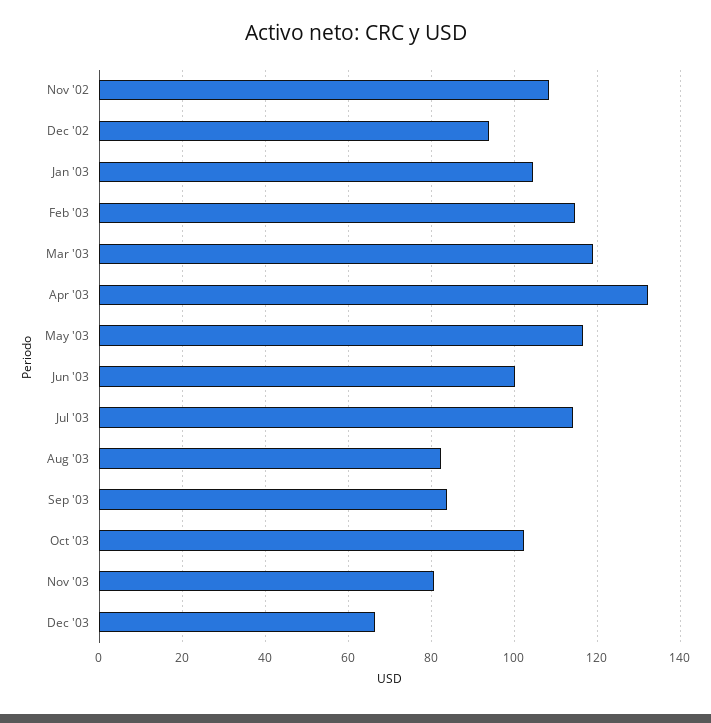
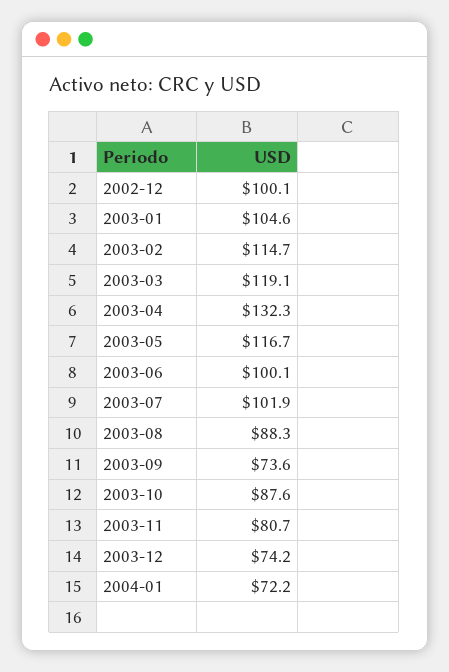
Nov '02: 108 -> none
Dec '02: 94 -> 100.1
Jul '03: 114 -> 101.9
Aug '03: 82 -> 88.3
Sep '03: 84 -> 73.6
Oct '03: 102 -> 87.6
Dec '03: 66 -> 74.2
2004-01: none -> 72.2

